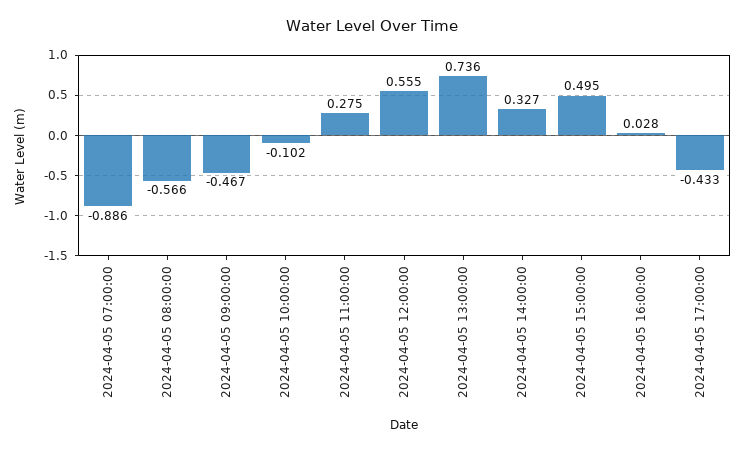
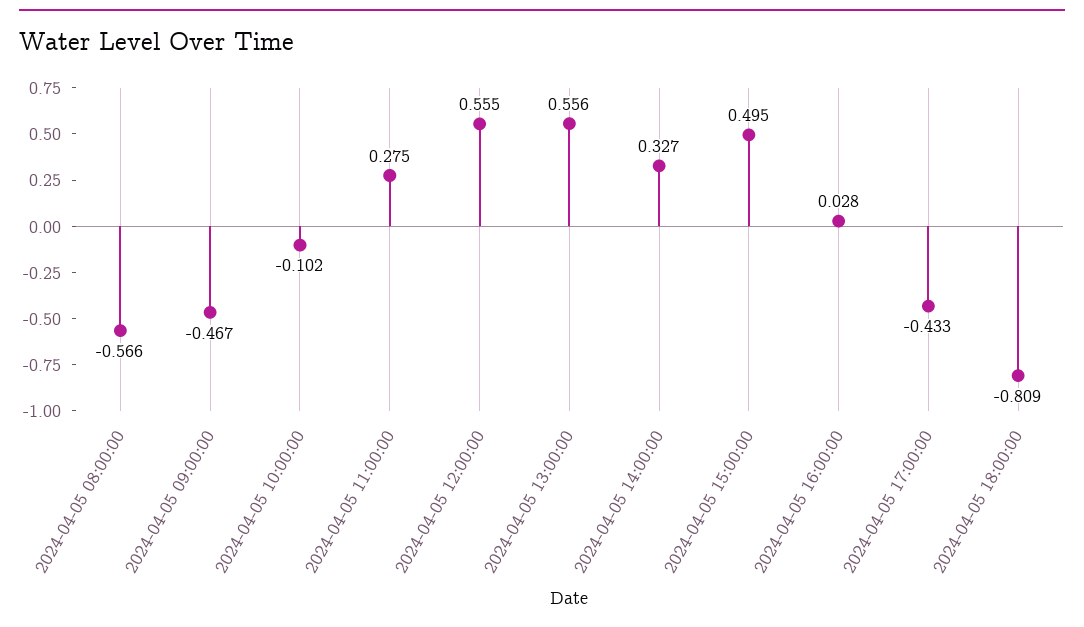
2024-04-05 07:00:00: -0.886 -> none
2024-04-05 13:00:00: 0.736 -> 0.556
2024-04-05 18:00:00: none -> -0.809

